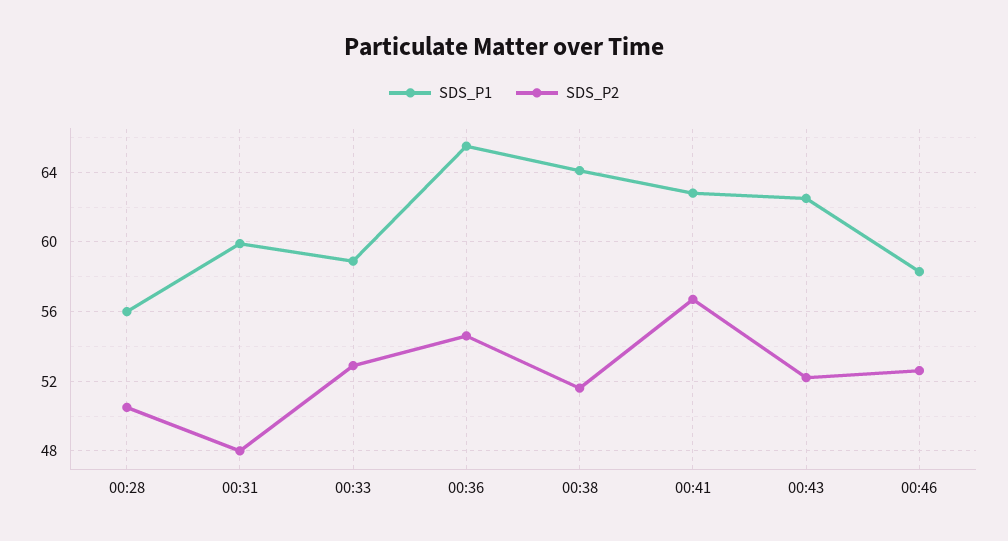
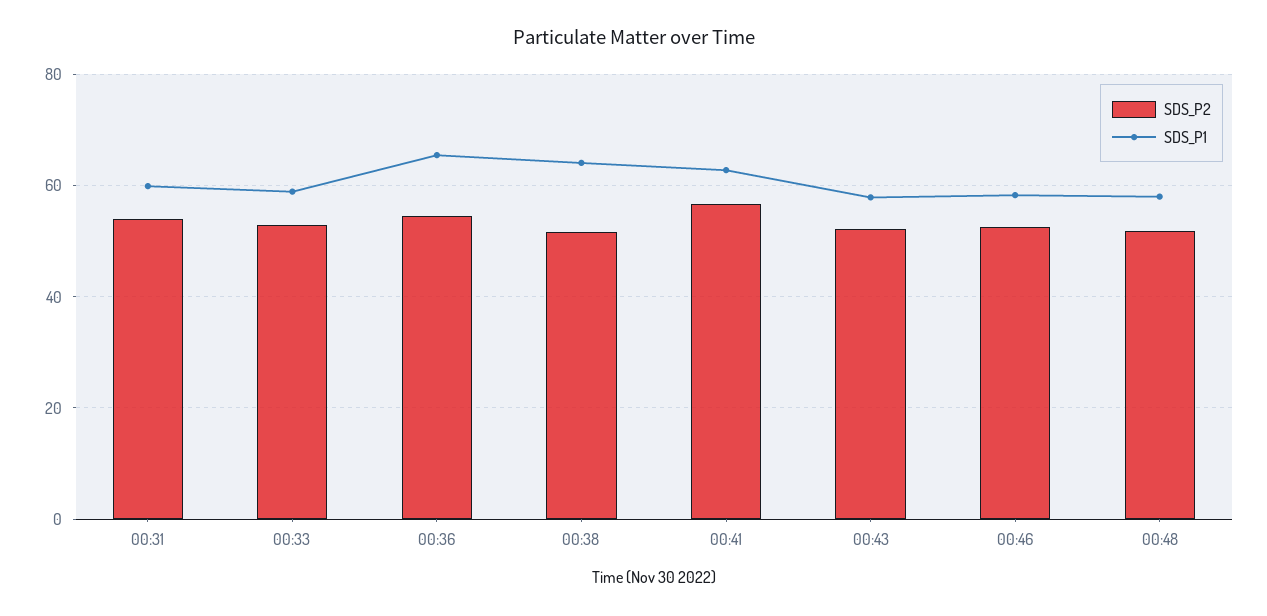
SDS_P1, 00:28: 56 -> none
SDS_P2, 00:28: 50.5 -> none
SDS_P2, 00:31: 48 -> 54
SDS_P1, 00:43: 62.5 -> 58
SDS_P2, 00:48: none -> 52
SDS_P1, 00:48: none -> 58

